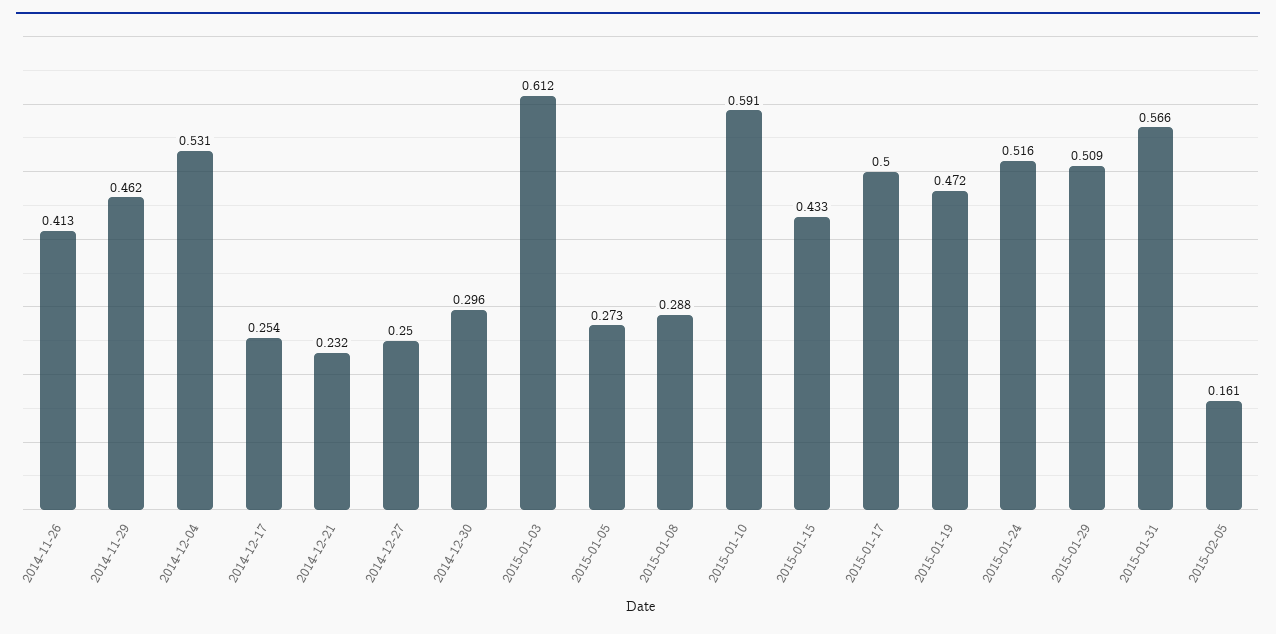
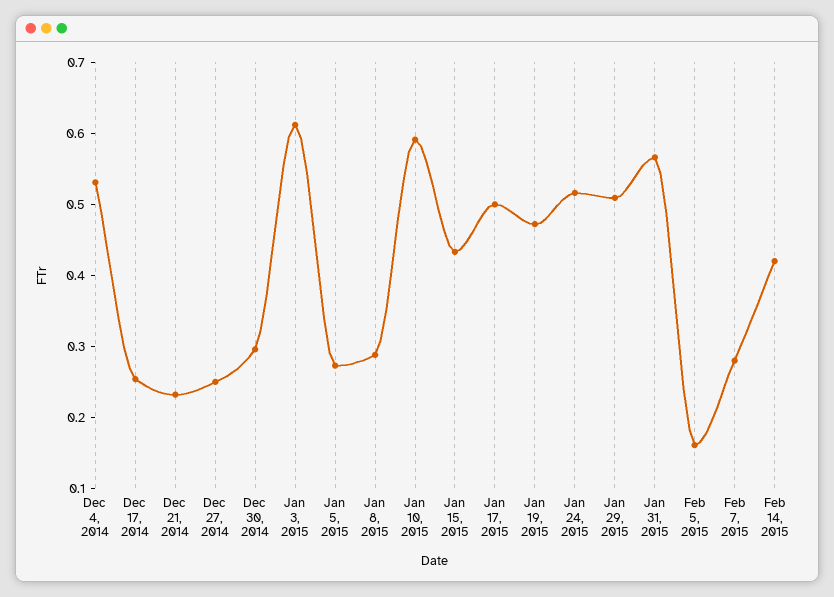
2014-11-26: 0.413 -> none
2014-11-29: 0.462 -> none
Feb 7, 2015: none -> 0.28
Feb 14, 2015: none -> 0.42

